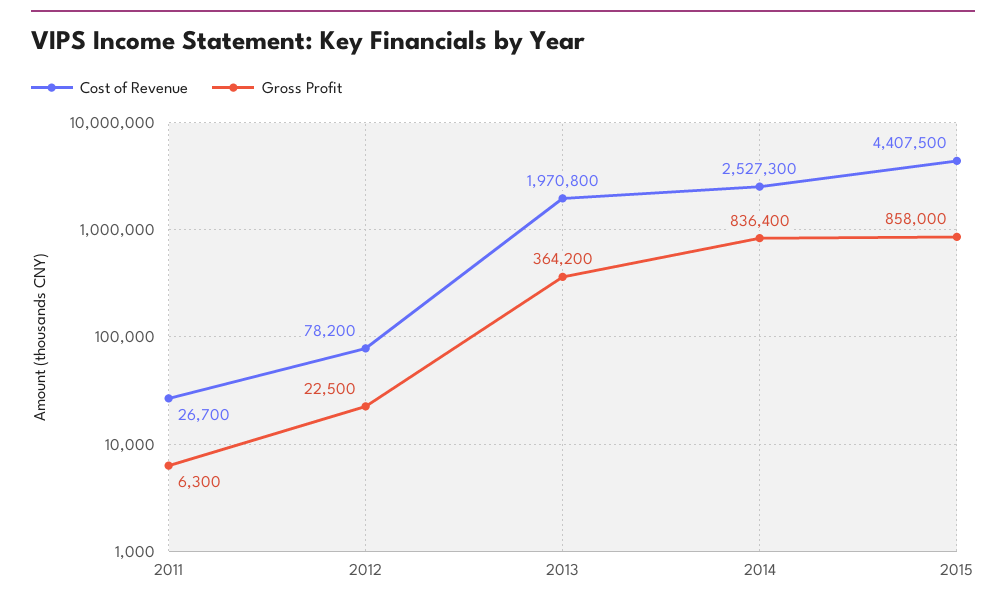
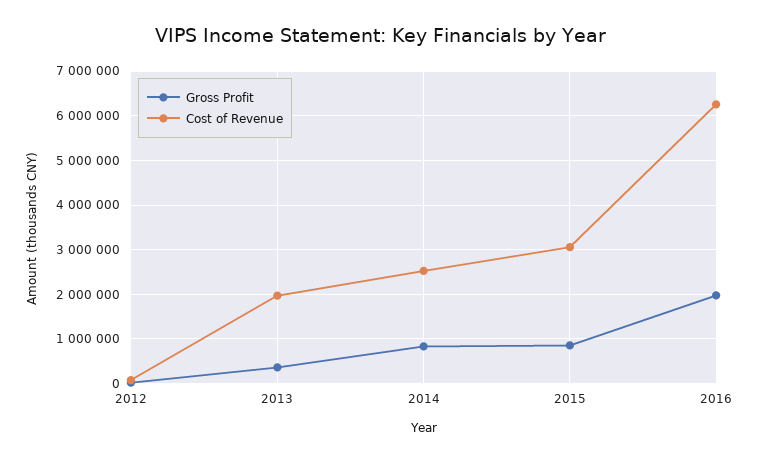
Cost of Revenue, 2011: 26700 -> none
Gross Profit, 2011: 6300 -> none
Cost of Revenue, 2015: 4407500 -> 3000000
Gross Profit, 2016: none -> 2000000
Cost of Revenue, 2016: none -> 6200000

